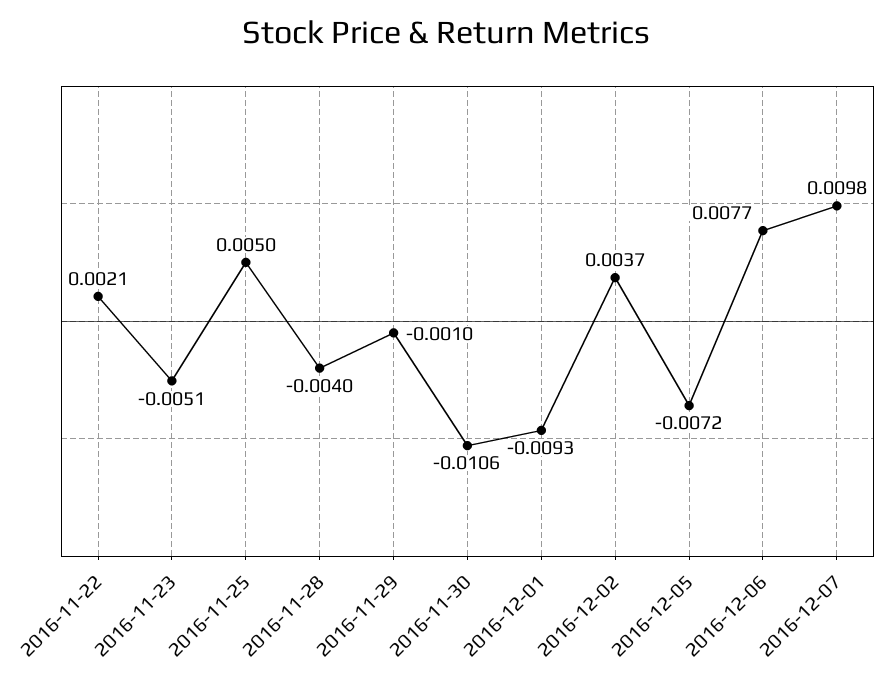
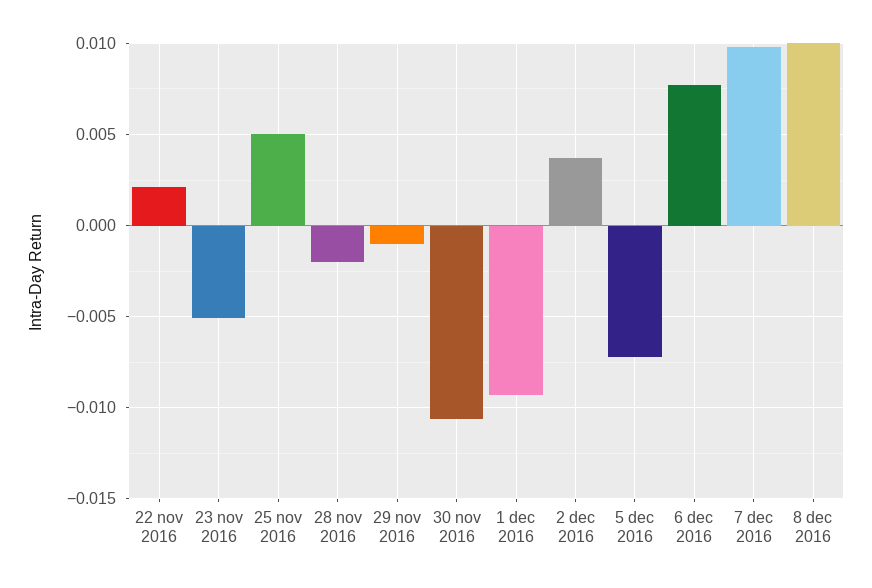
2016-11-28: -0.004 -> -0.002
8 dec 2016: none -> 0.01

